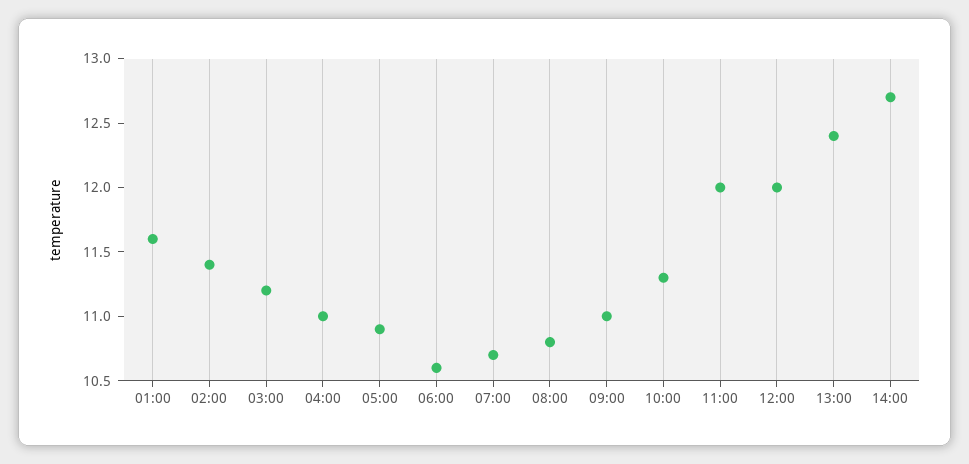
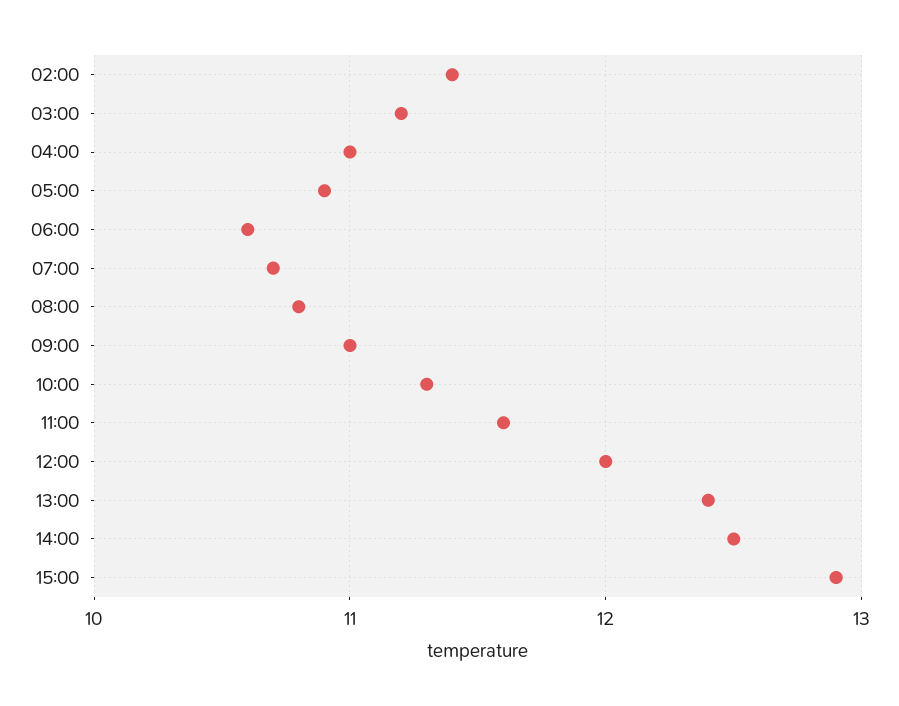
01:00: 11.6 -> none
11:00: 12 -> 11.6
14:00: 12.7 -> 12.5
15:00: none -> 12.9

